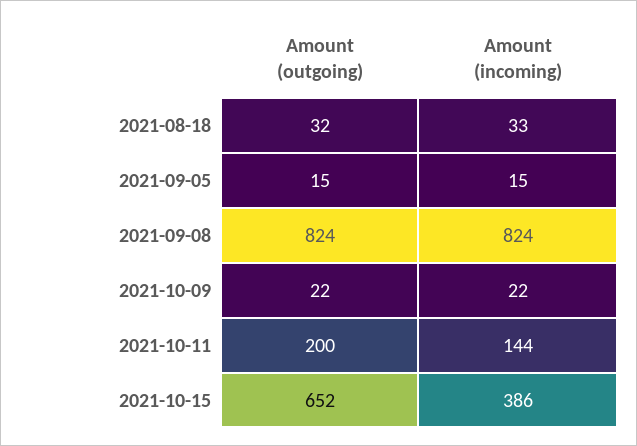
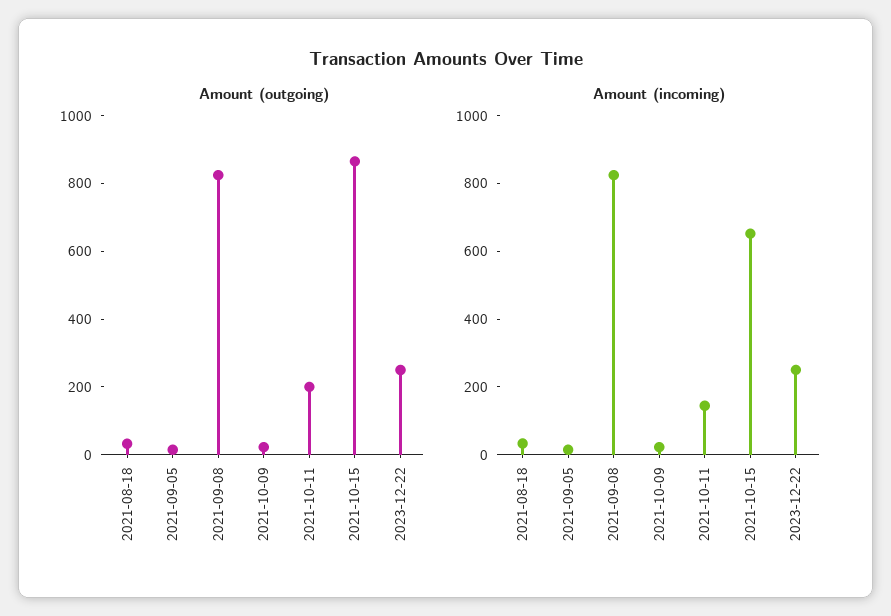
Amount (outgoing), 2021-10-15: 652 -> 850
Amount (incoming), 2021-10-15: 386 -> 650
Amount (outgoing), 2023-12-22: none -> 250
Amount (incoming), 2023-12-22: none -> 250

